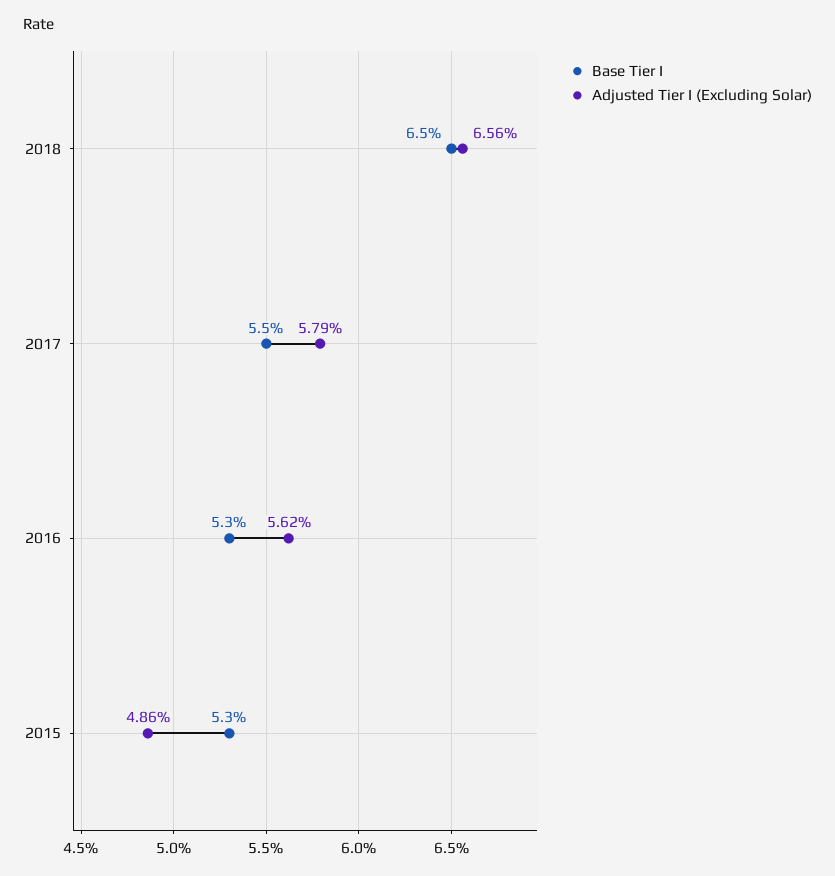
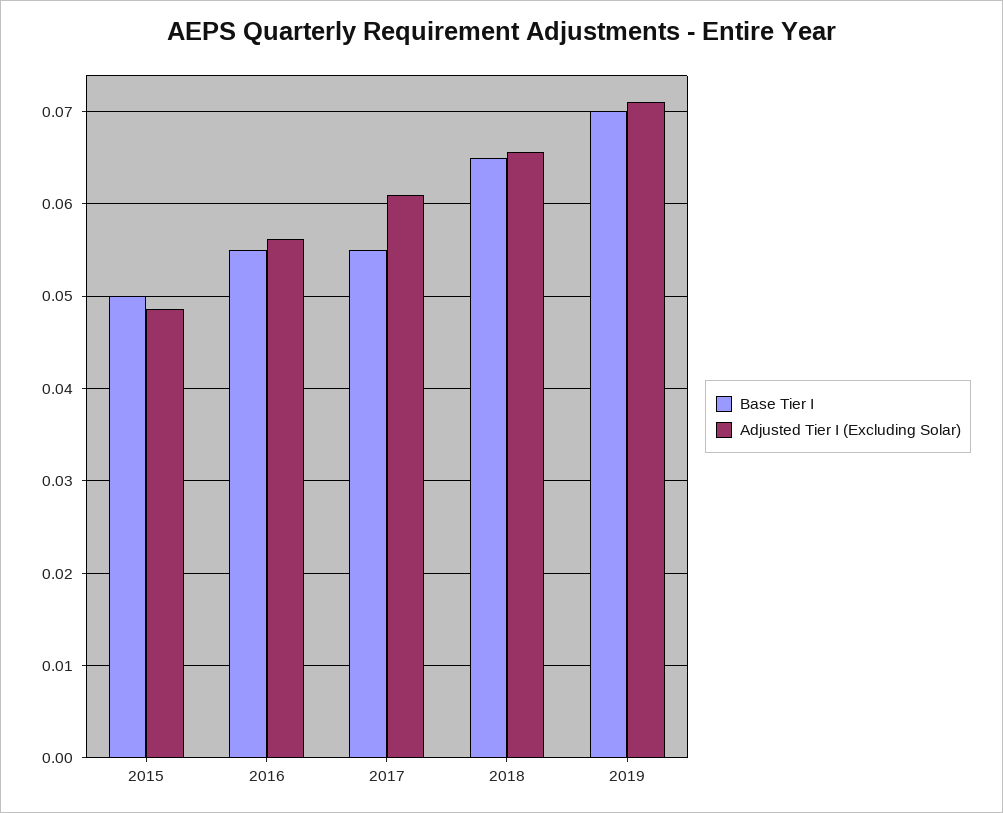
Adjusted Tier I (Excluding Solar), 2017: 0.0579 -> 0.061
Base Tier I, 2016: 0.053 -> 0.055
Base Tier I, 2015: 0.053 -> 0.05
Base Tier I, 2019: none -> 0.07
Adjusted Tier I (Excluding Solar), 2019: none -> 0.071

